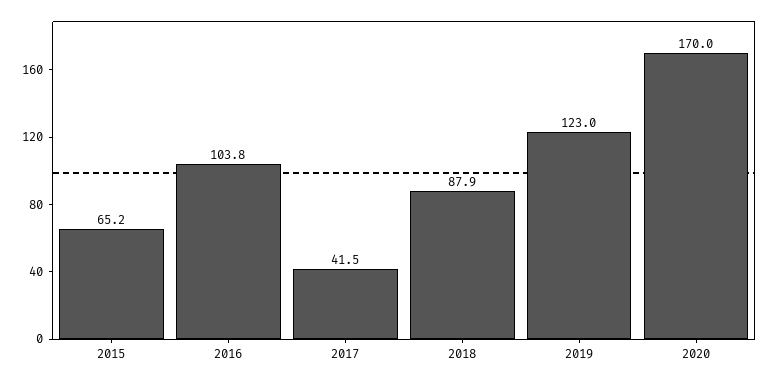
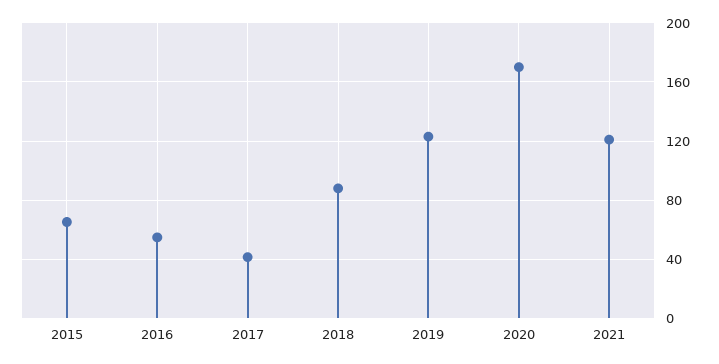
2016: 103.8 -> 55
2021: none -> 120

